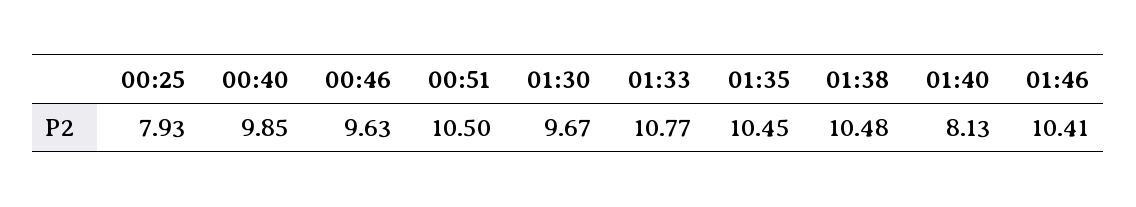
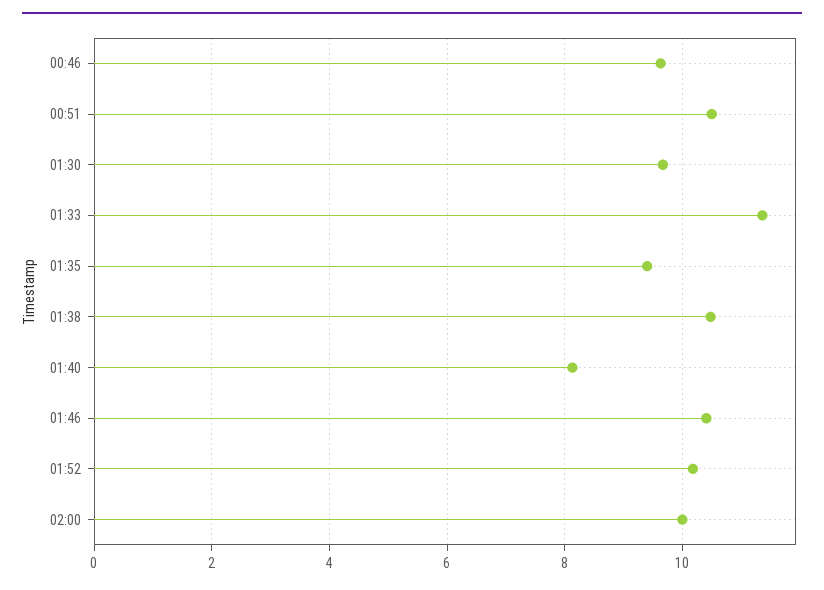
00:25: 7.93 -> none
00:40: 9.85 -> none
01:33: 10.77 -> 11.4
01:35: 10.45 -> 9.4
01:52: none -> 10.2
02:00: none -> 10

